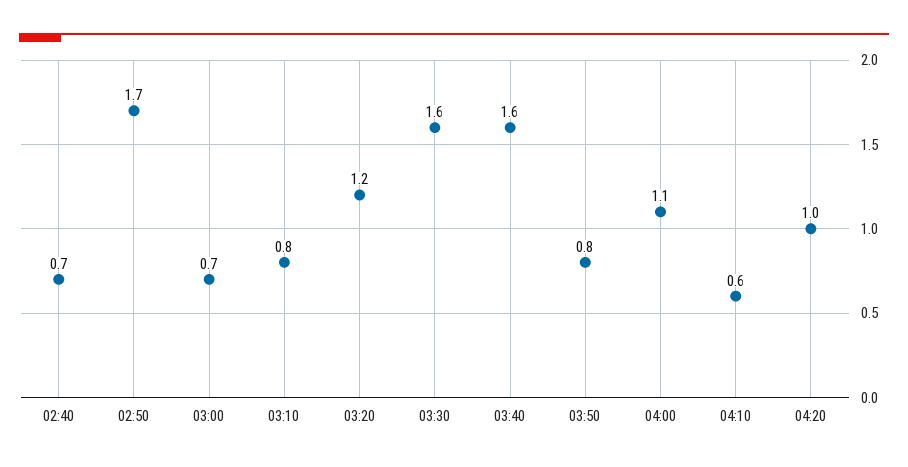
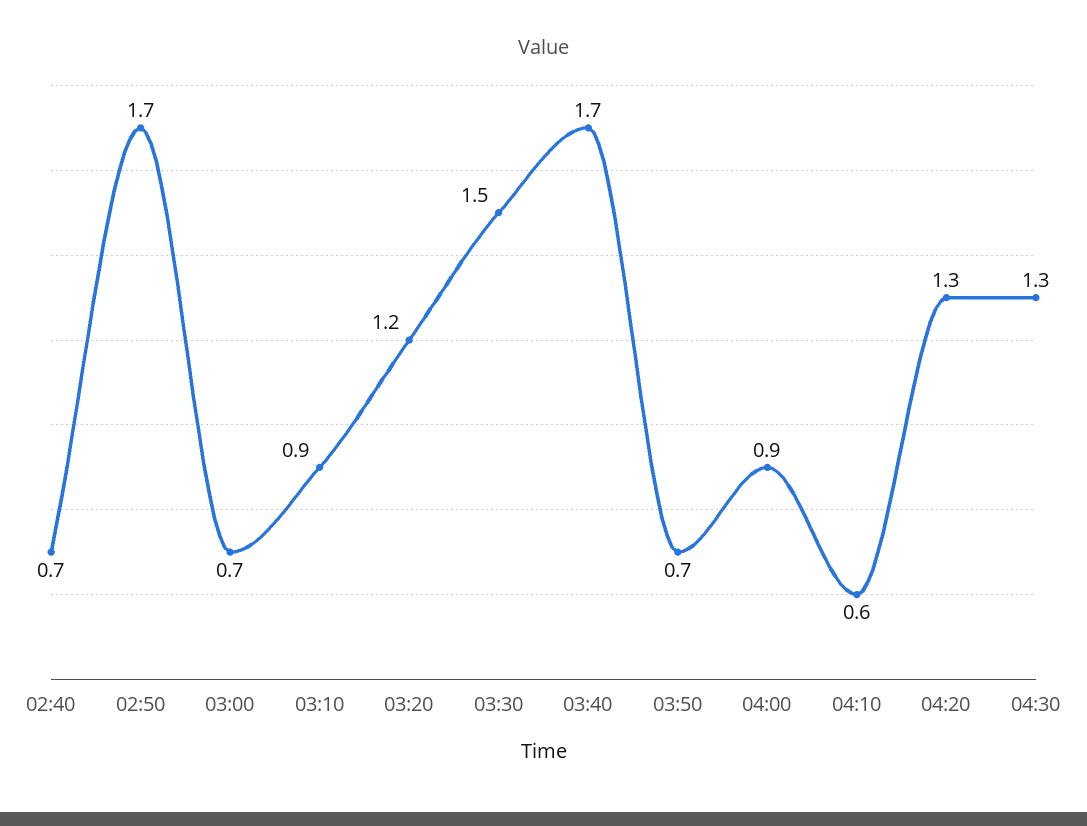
03:10: 0.8 -> 0.9
03:30: 1.6 -> 1.5
03:40: 1.6 -> 1.7
03:50: 0.8 -> 0.7
04:00: 1.1 -> 0.9
04:20: 1 -> 1.3
04:30: none -> 1.3

